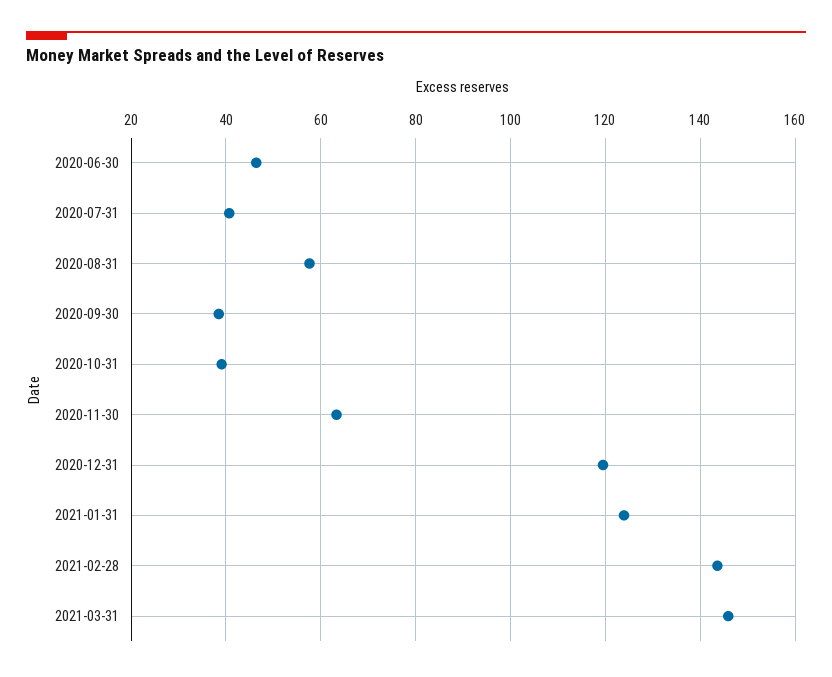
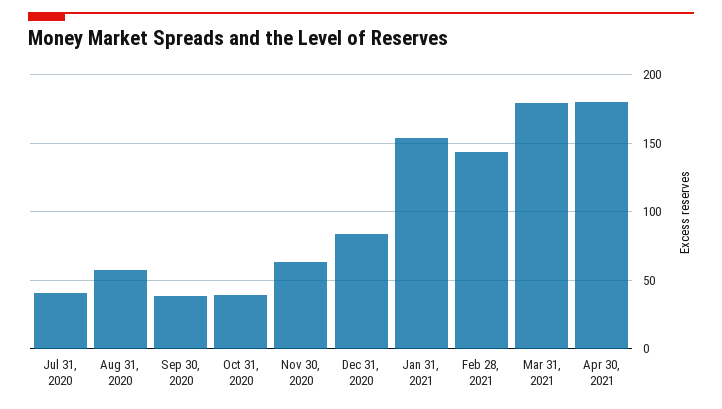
2020-06-30: 46 -> none
2020-12-31: 120 -> 85
2021-01-31: 124 -> 155
2021-03-31: 146 -> 180
Apr 30, 2021: none -> 180

